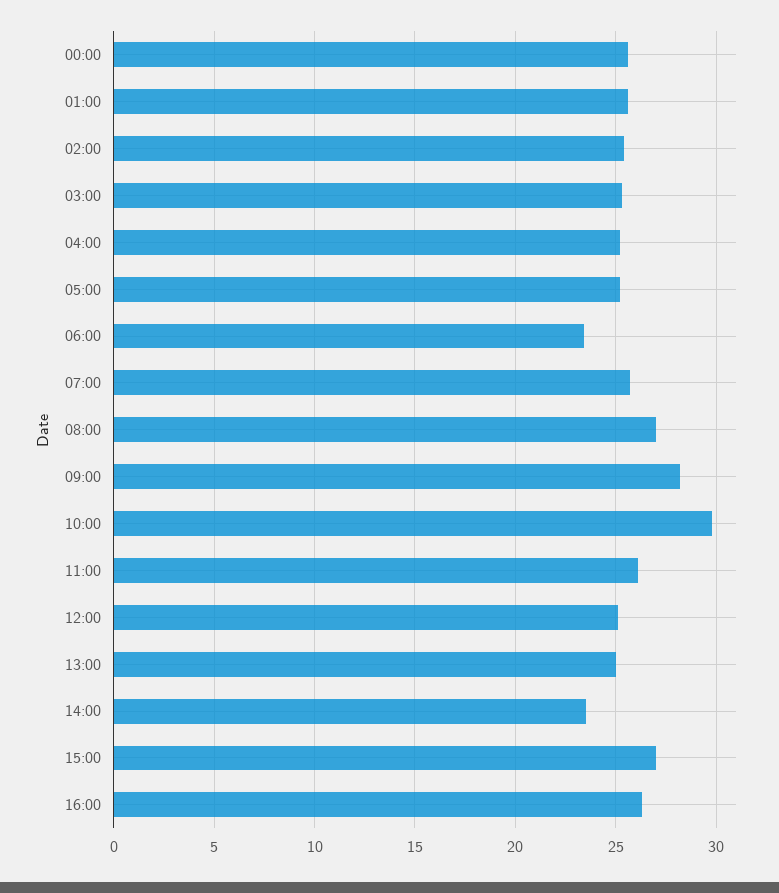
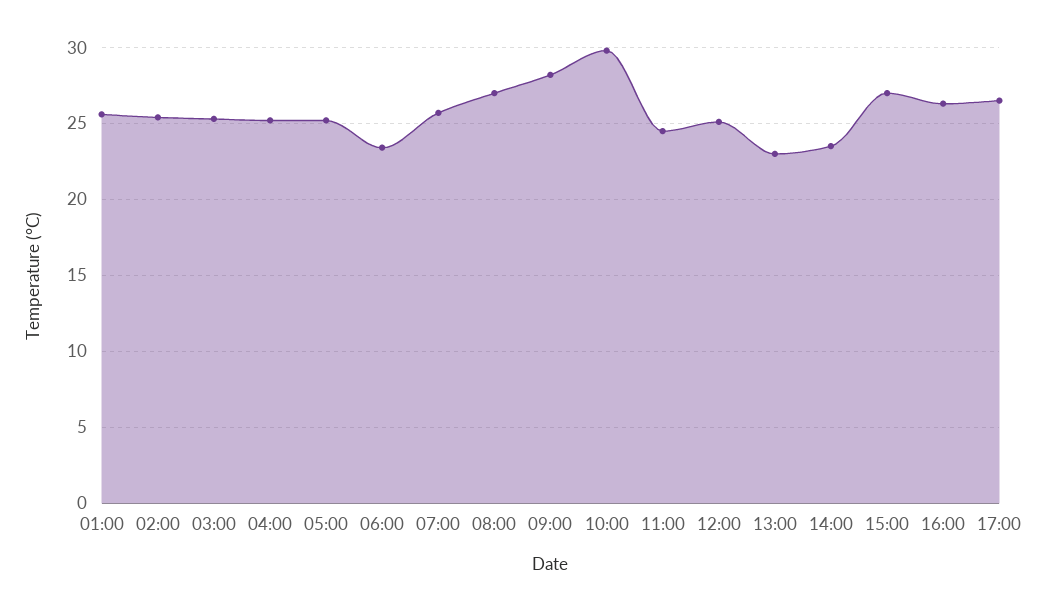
00:00: 25.5 -> none
11:00: 26 -> 24.5
13:00: 25 -> 23
17:00: none -> 26.5

